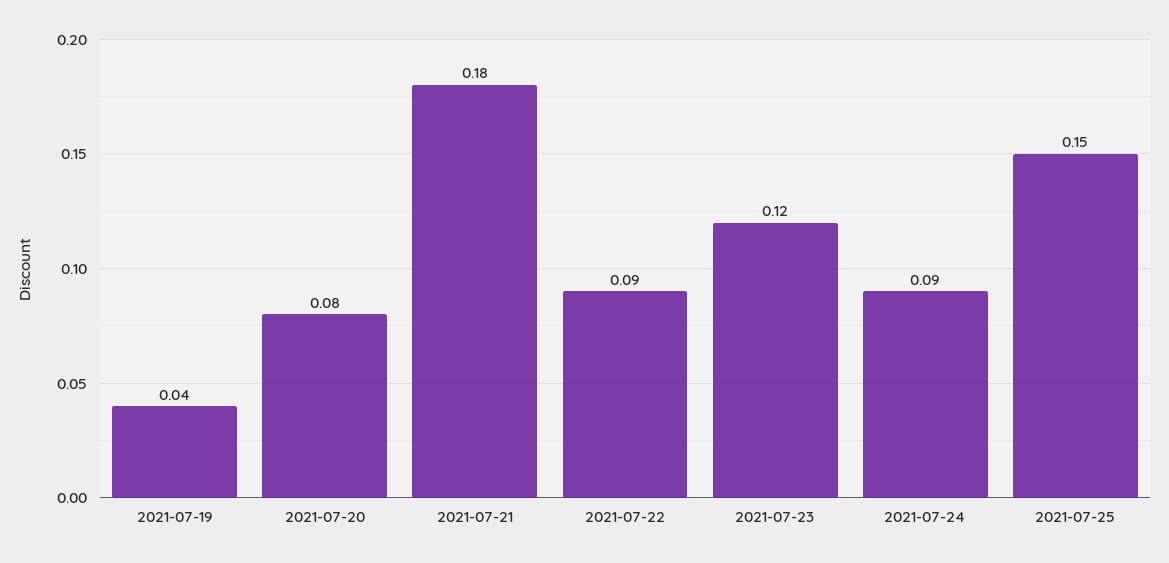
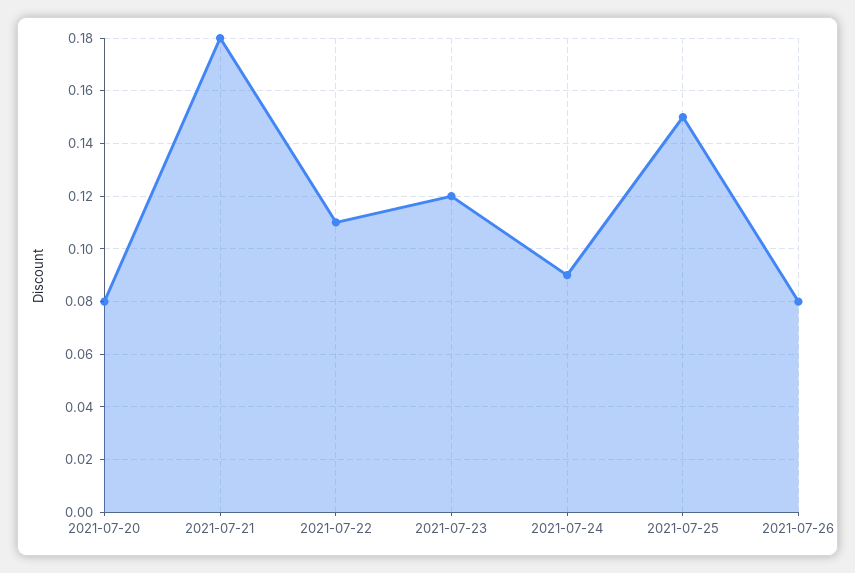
2021-07-19: 0.04 -> none
2021-07-22: 0.09 -> 0.11
2021-07-26: none -> 0.08

